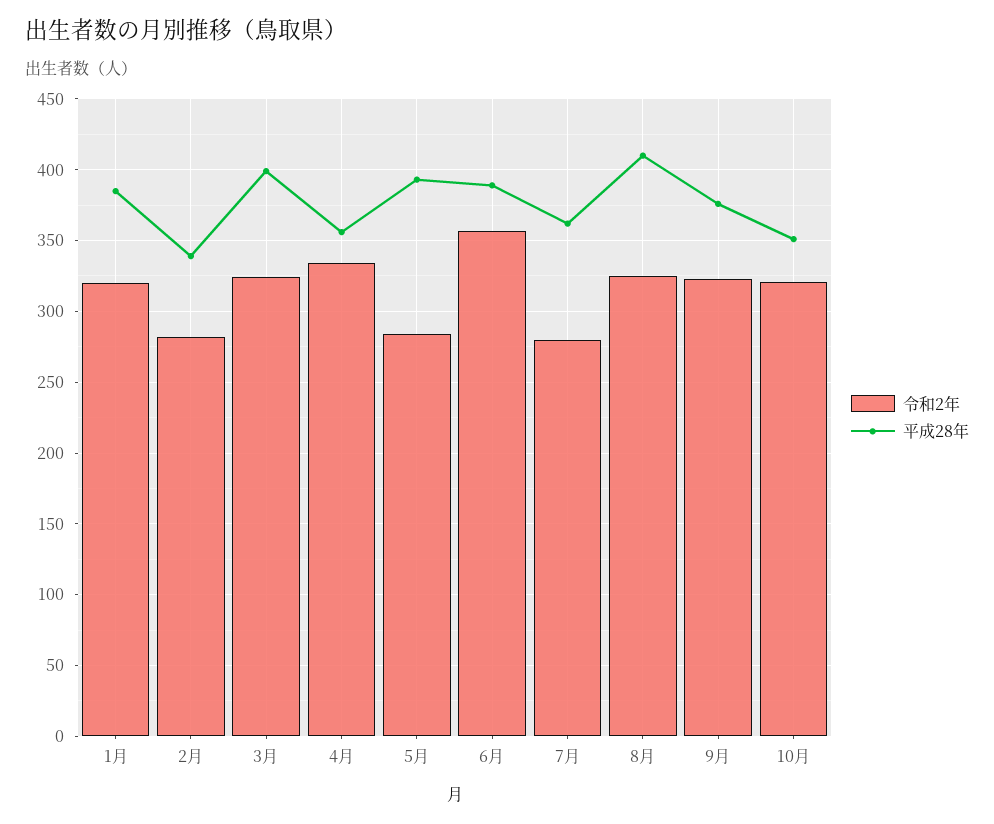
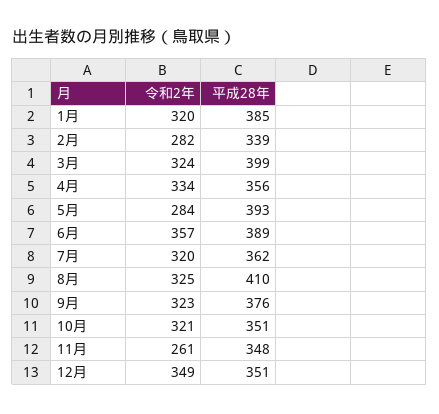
令和2年, 7月: 280 -> 320
令和2年, 11月: none -> 261
平成28年, 11月: none -> 348
令和2年, 12月: none -> 349
平成28年, 12月: none -> 351

